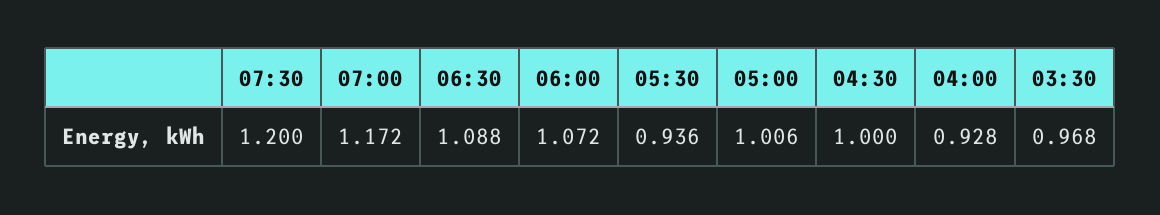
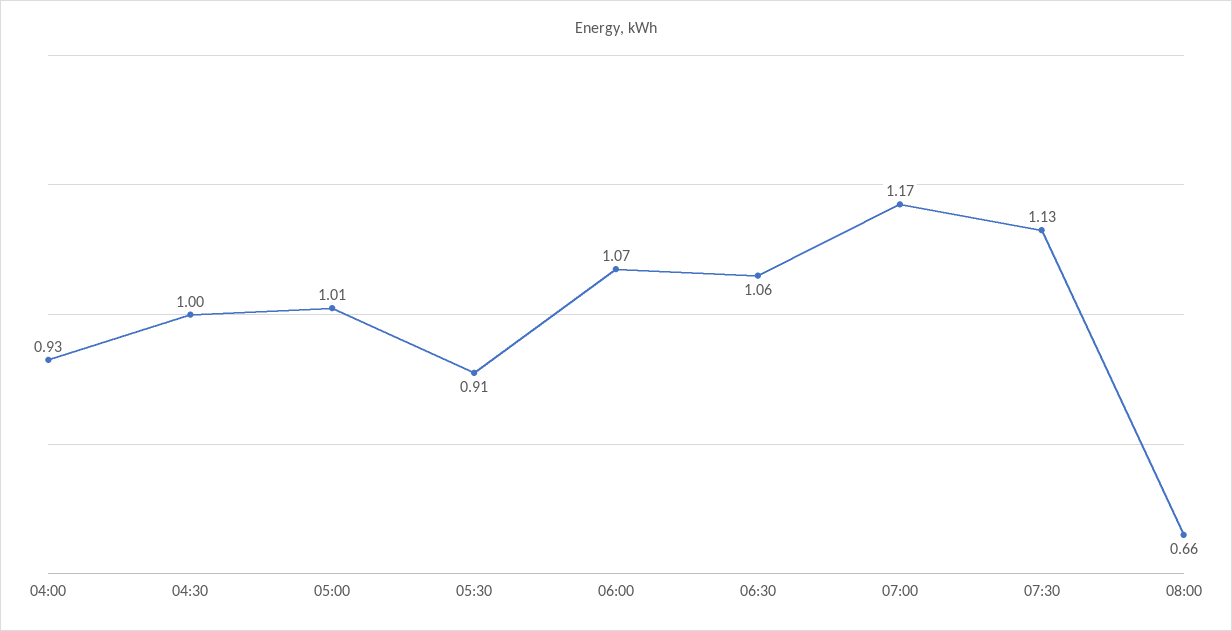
07:30: 1.2 -> 1.13
06:30: 1.088 -> 1.06
05:30: 0.936 -> 0.91
03:30: 0.968 -> none
08:00: none -> 0.66

